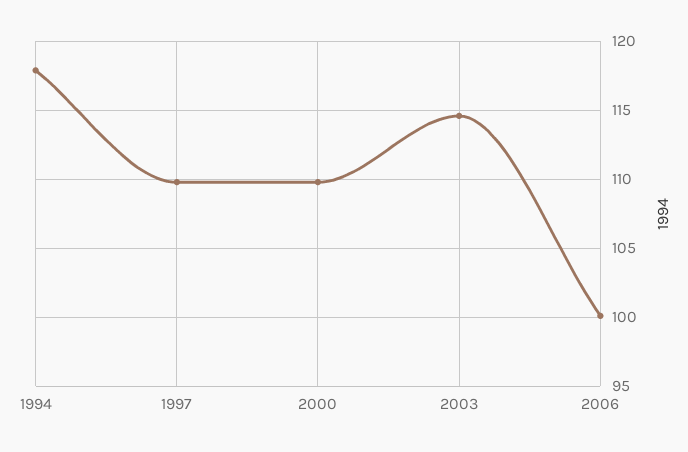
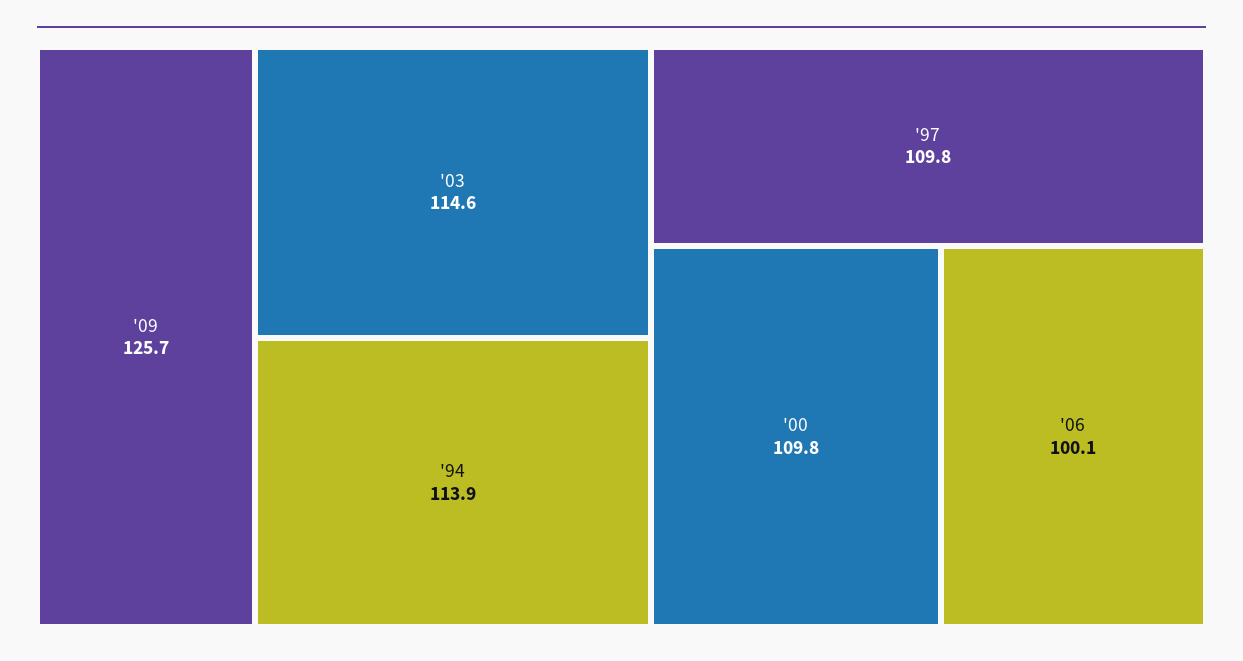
1994: 118 -> 113.9
'09: none -> 125.7

